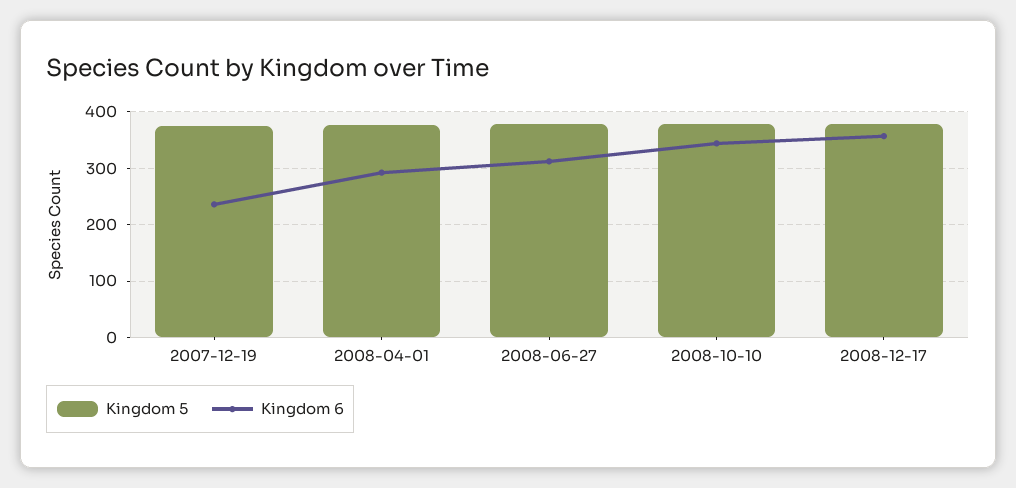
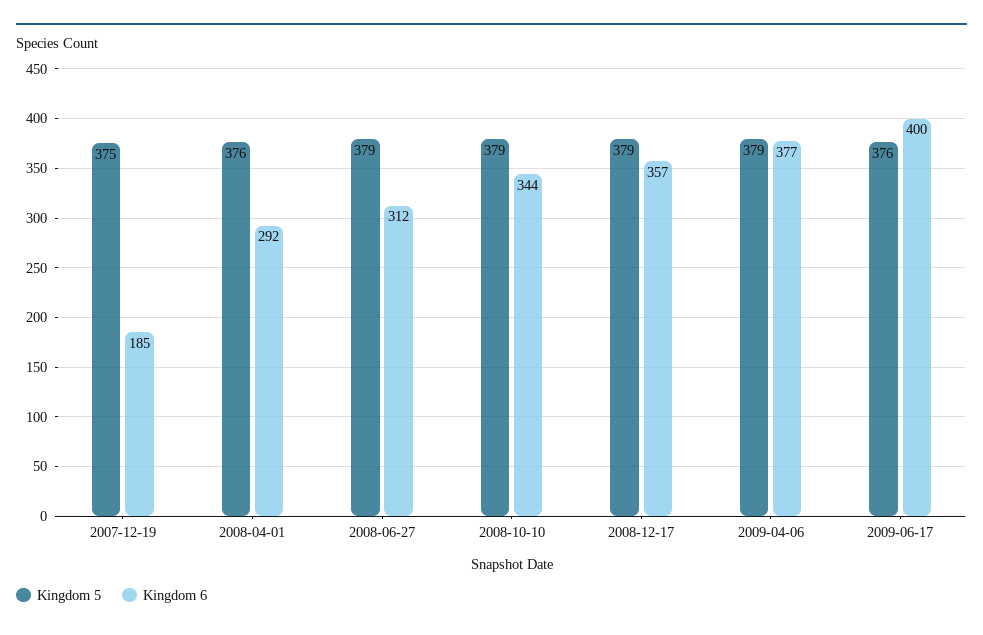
Kingdom 6, 2007-12-19: 240 -> 185
Kingdom 5, 2009-04-06: none -> 379
Kingdom 6, 2009-04-06: none -> 377
Kingdom 5, 2009-06-17: none -> 376
Kingdom 6, 2009-06-17: none -> 400

